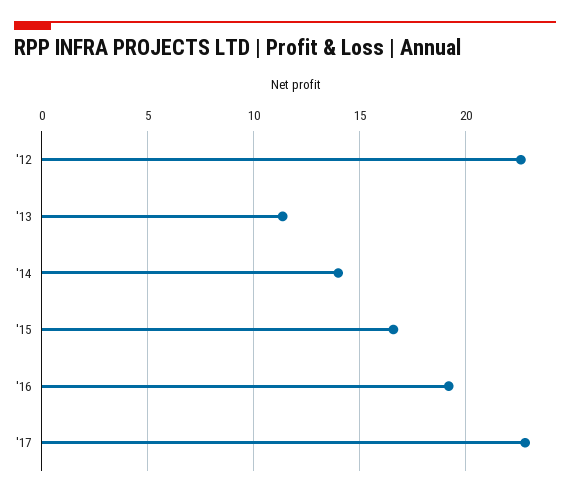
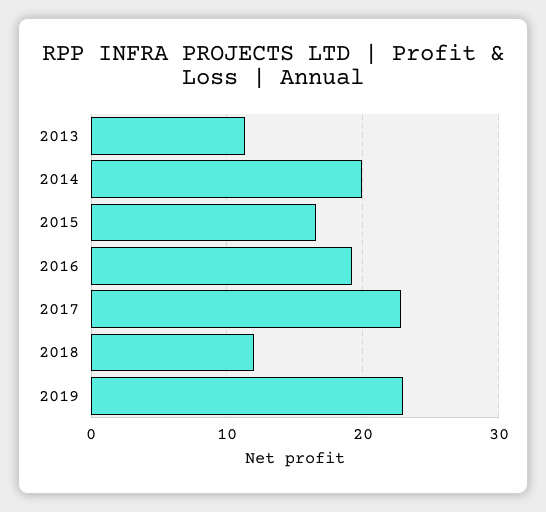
'12: 22.5 -> none
'14: 14 -> 20
2018: none -> 12
2019: none -> 23

